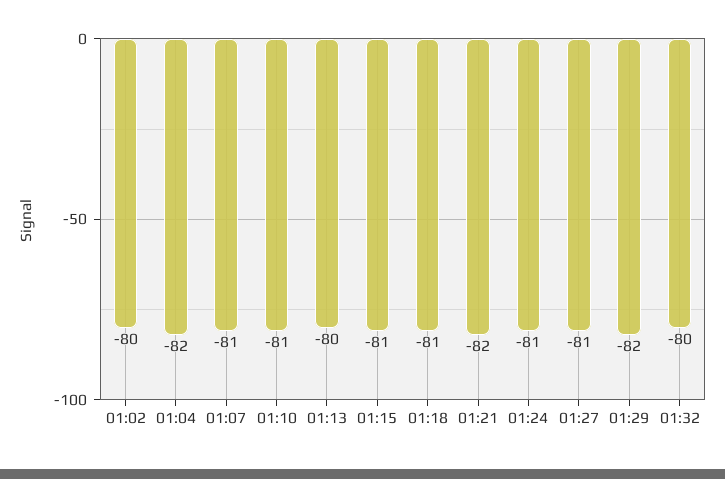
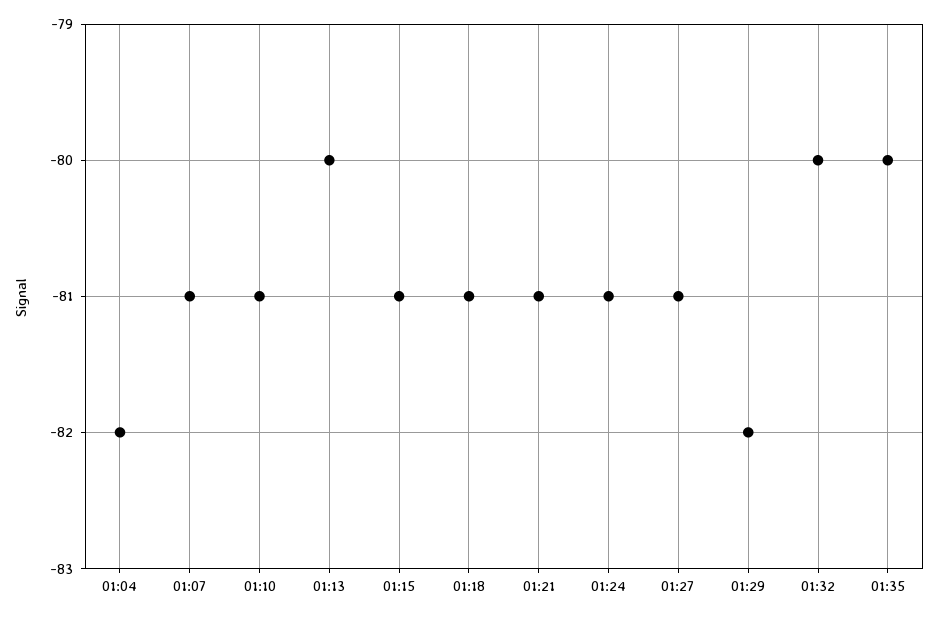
01:02: -80 -> none
01:21: -82 -> -81
01:35: none -> -80

